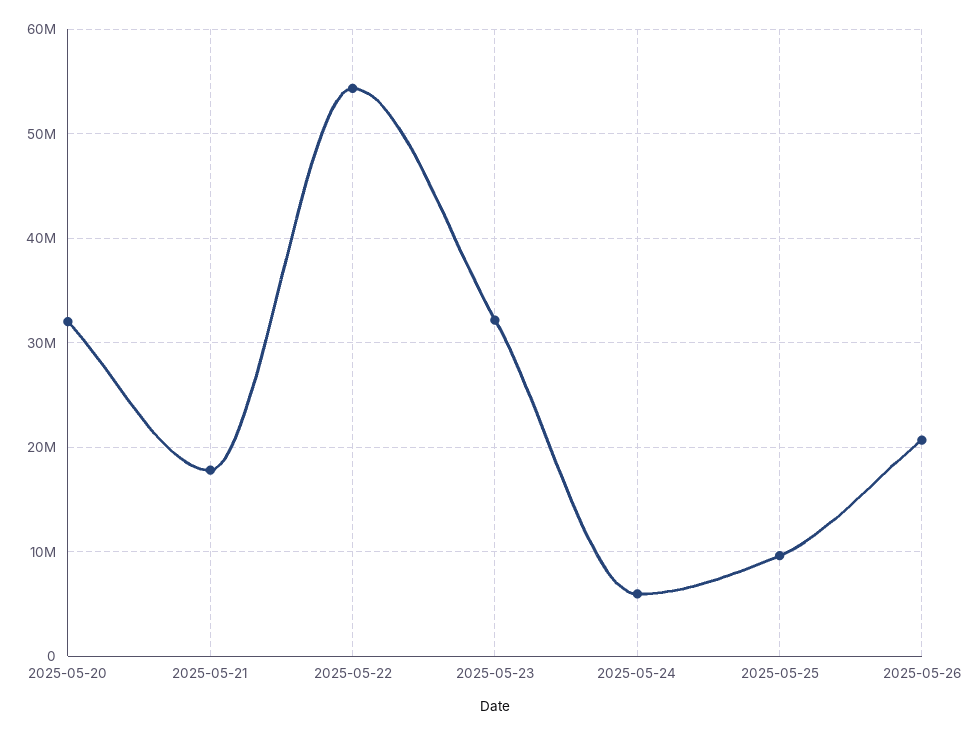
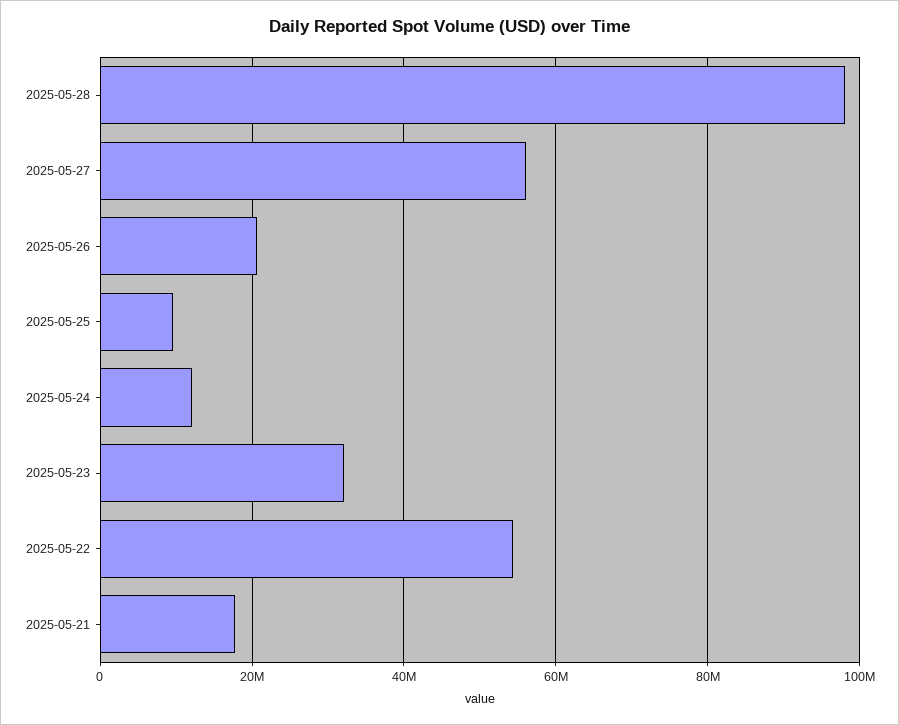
2025-05-20: 32000000 -> none
2025-05-24: 6000000 -> 12000000
2025-05-28: none -> 98000000
2025-05-27: none -> 56000000

